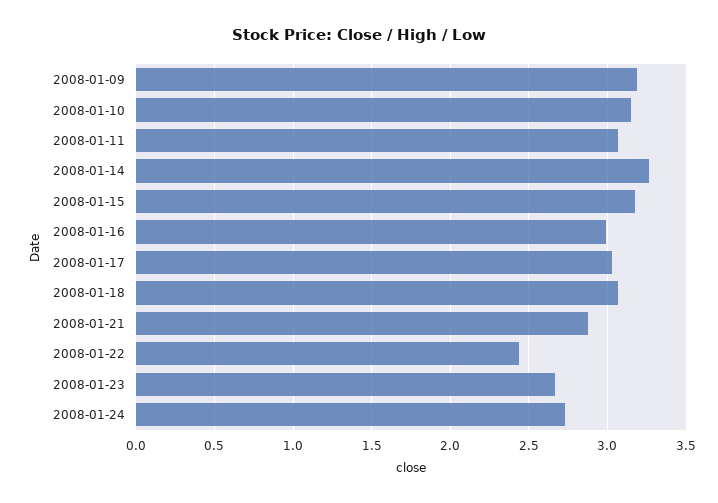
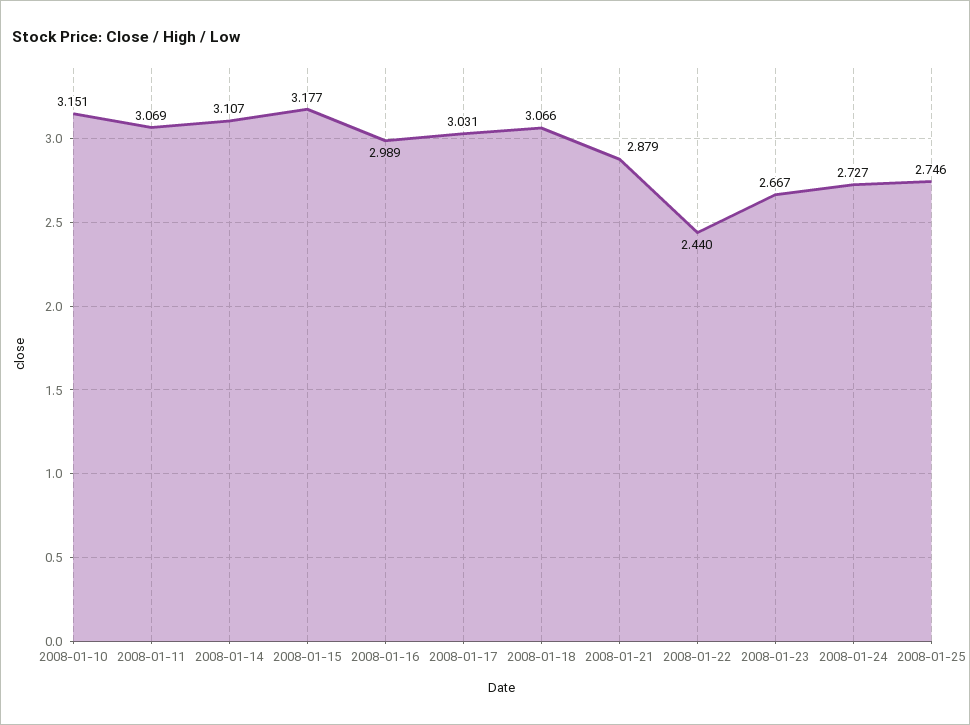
2008-01-09: 3.2 -> none
2008-01-14: 3.25 -> 3.107
2008-01-25: none -> 2.746

